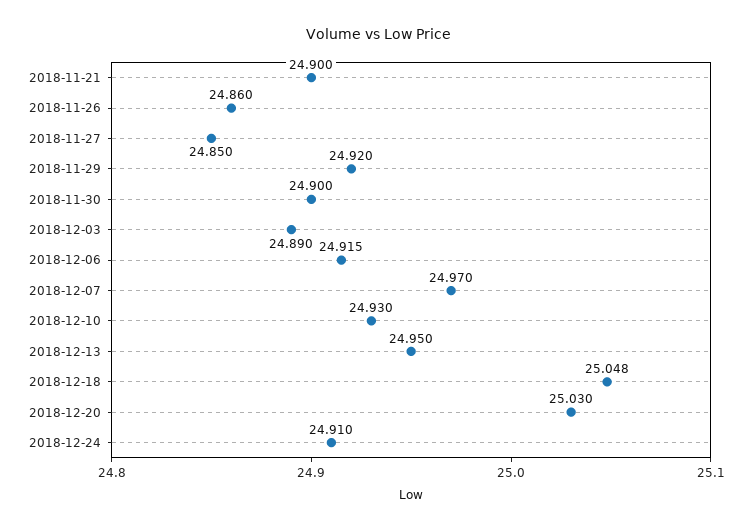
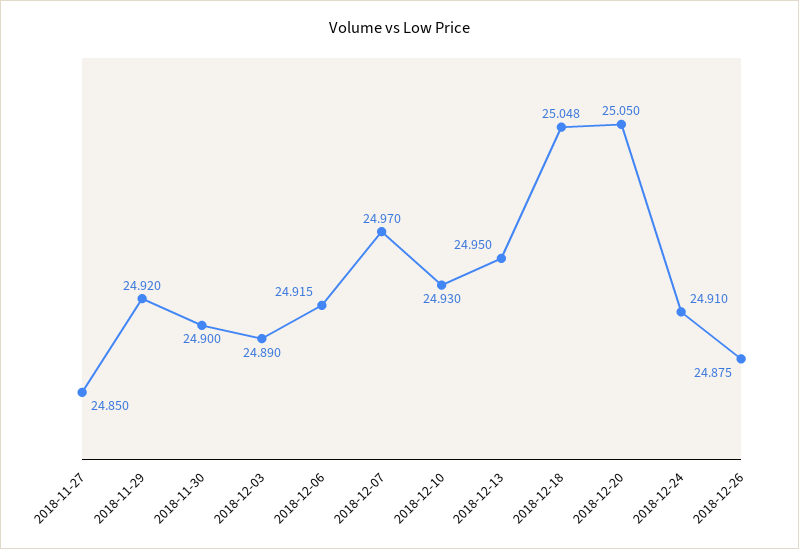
2018-11-21: 24.9 -> none
2018-11-26: 24.86 -> none
2018-12-20: 25.03 -> 25.05
2018-12-26: none -> 24.875

